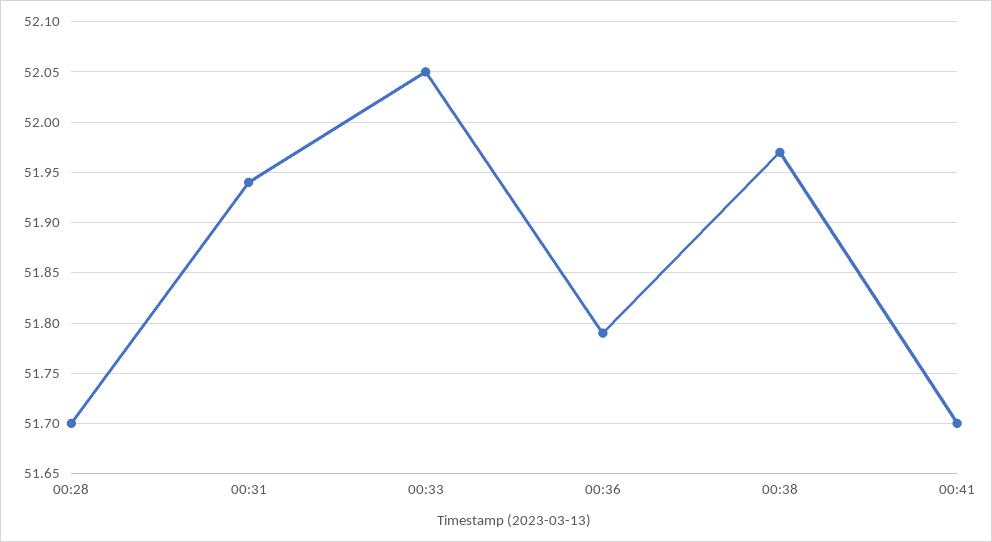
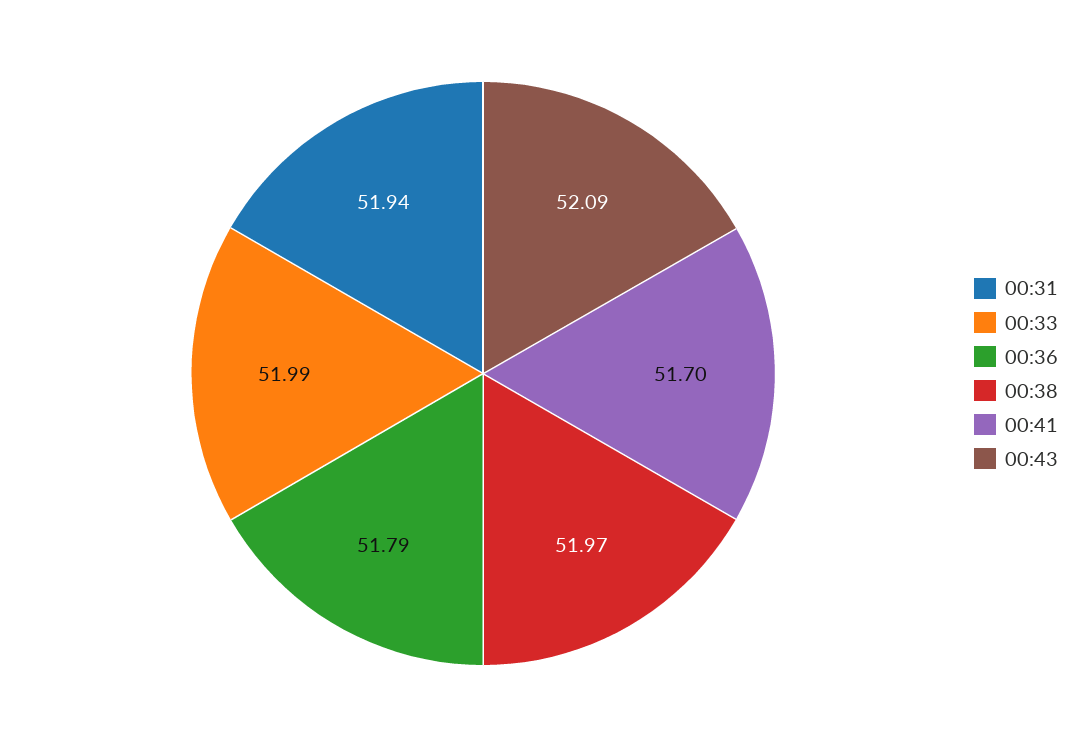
00:28: 51.7 -> none
00:33: 52.05 -> 51.99
00:43: none -> 52.09

